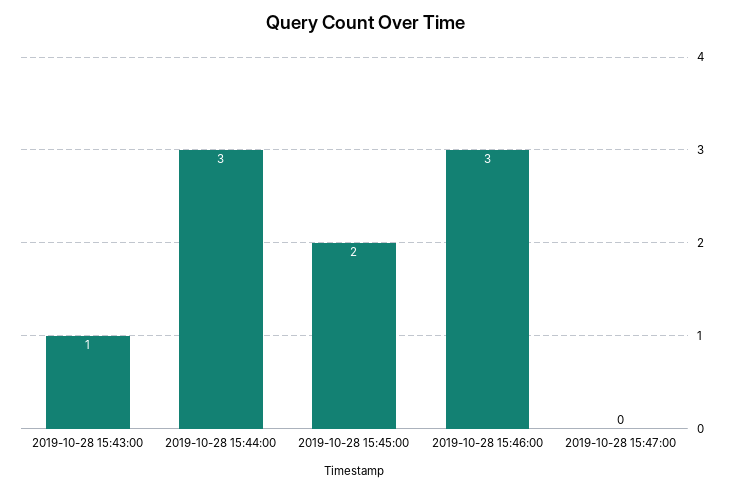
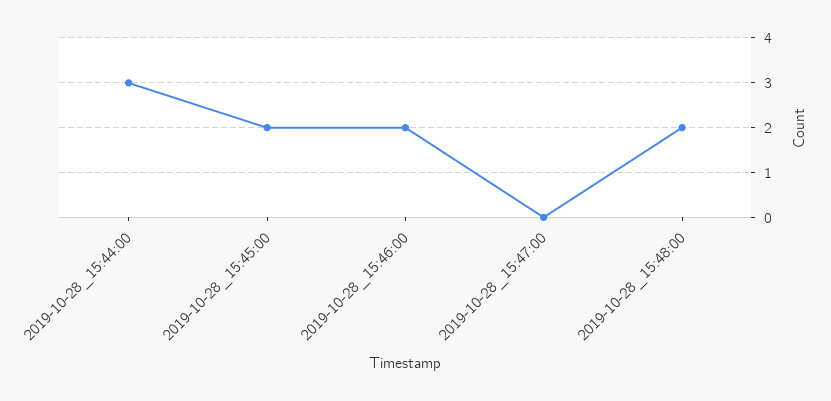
2019-10-28 15:43:00: 1 -> none
2019-10-28 15:46:00: 3 -> 2
2019-10-28_15:48:00: none -> 2

